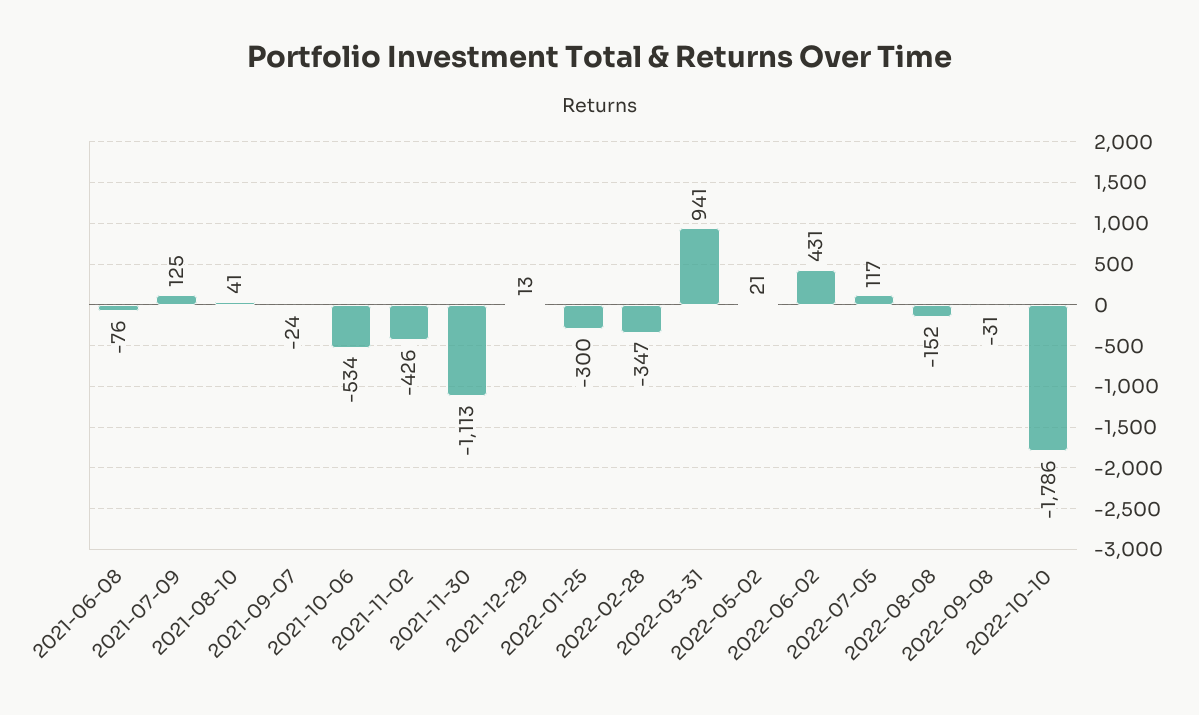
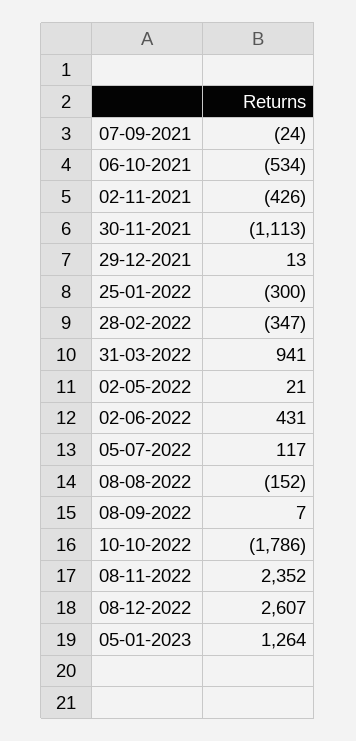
2021-06-08: -76 -> none
2021-07-09: 125 -> none
2021-08-10: 41 -> none
2022-09-08: -31 -> 7
08-11-2022: none -> 2352
08-12-2022: none -> 2607
05-01-2023: none -> 1264

